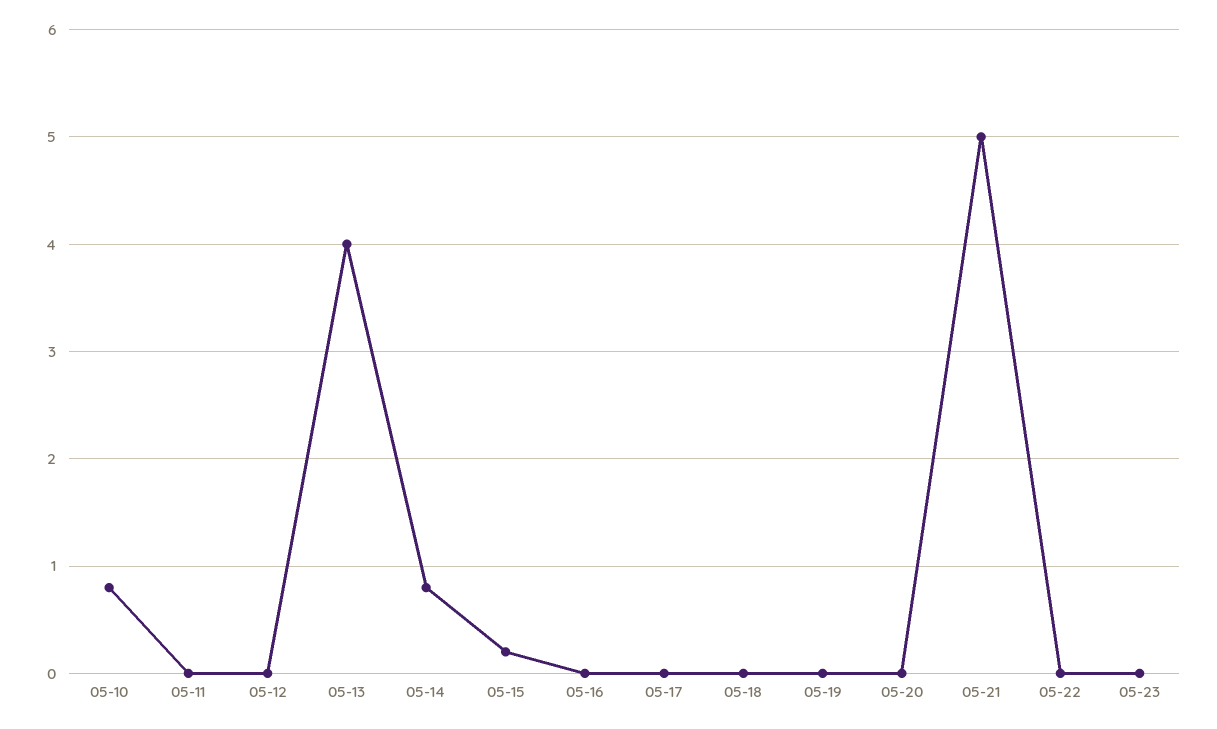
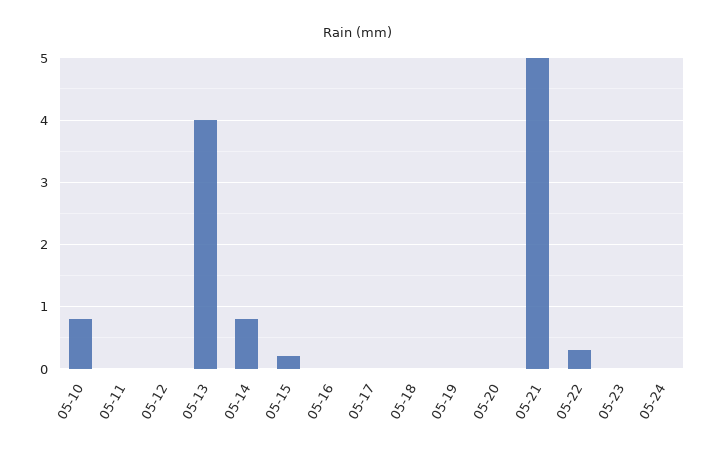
05-22: 0 -> 0.3
05-24: none -> 0

